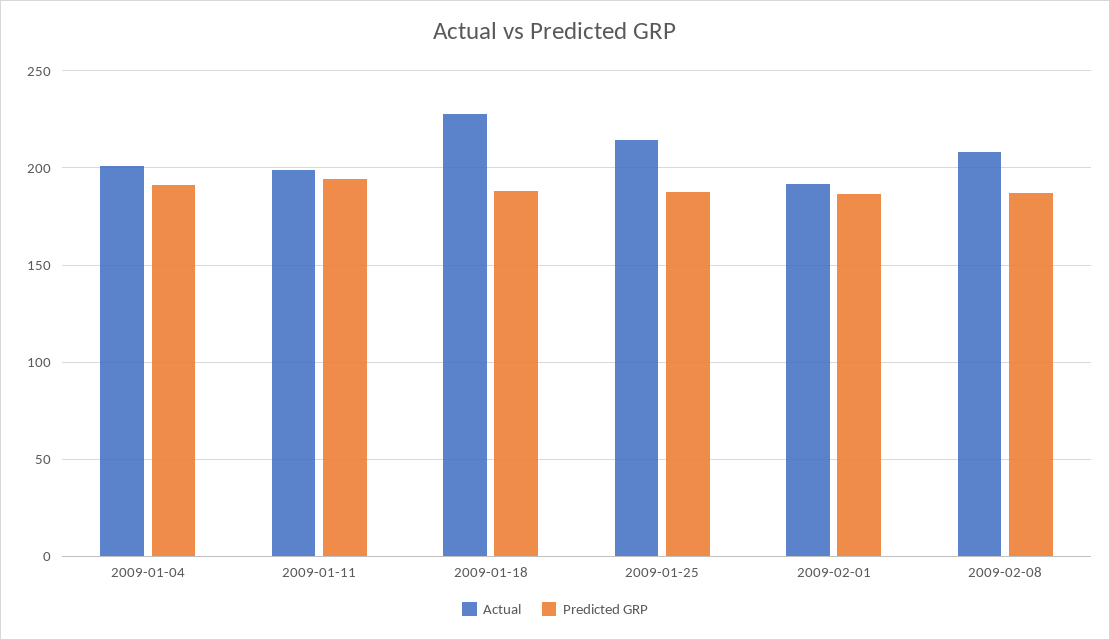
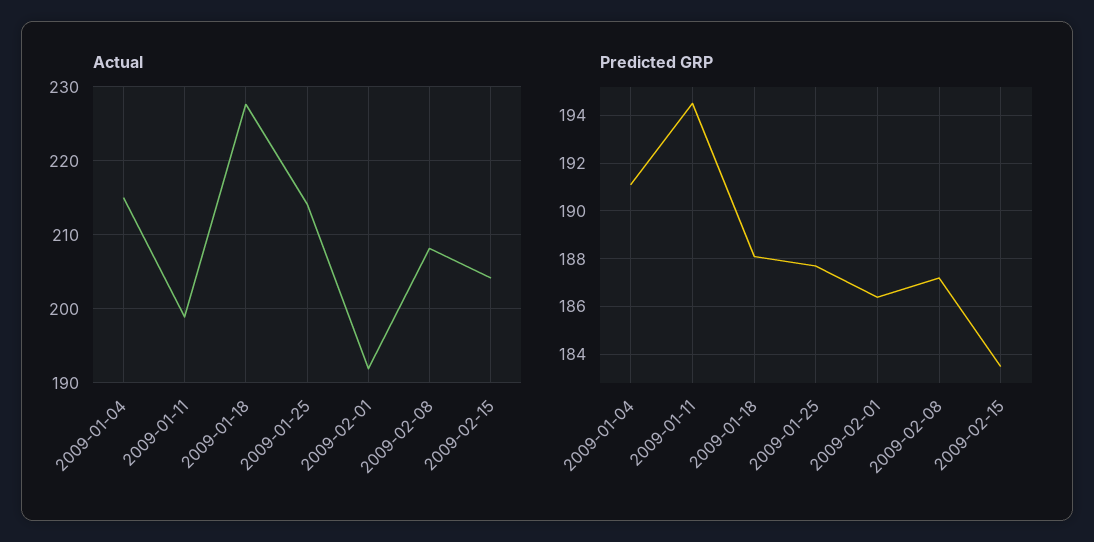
Actual, 2009-01-04: 200 -> 215
Actual, 2009-02-15: none -> 204
Predicted GRP, 2009-02-15: none -> 183.5

